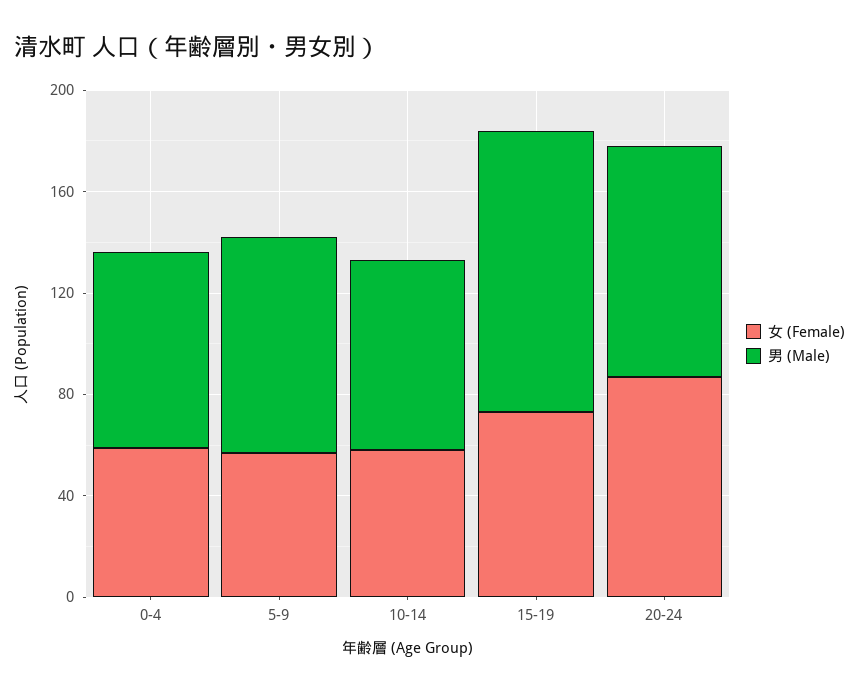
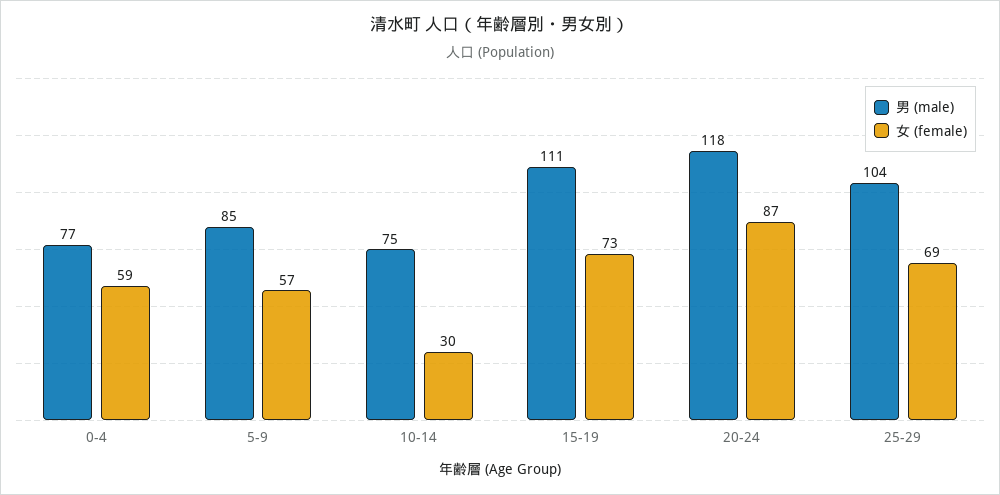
女 (Female), 10-14: 60 -> 30
男 (Male), 20-24: 90 -> 118
男 (Male), 25-29: none -> 104
女 (Female), 25-29: none -> 69

